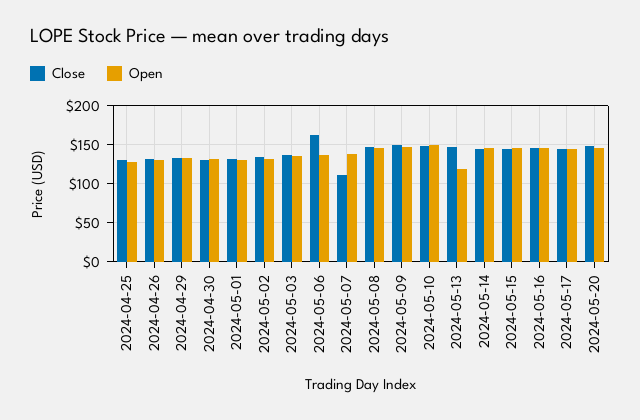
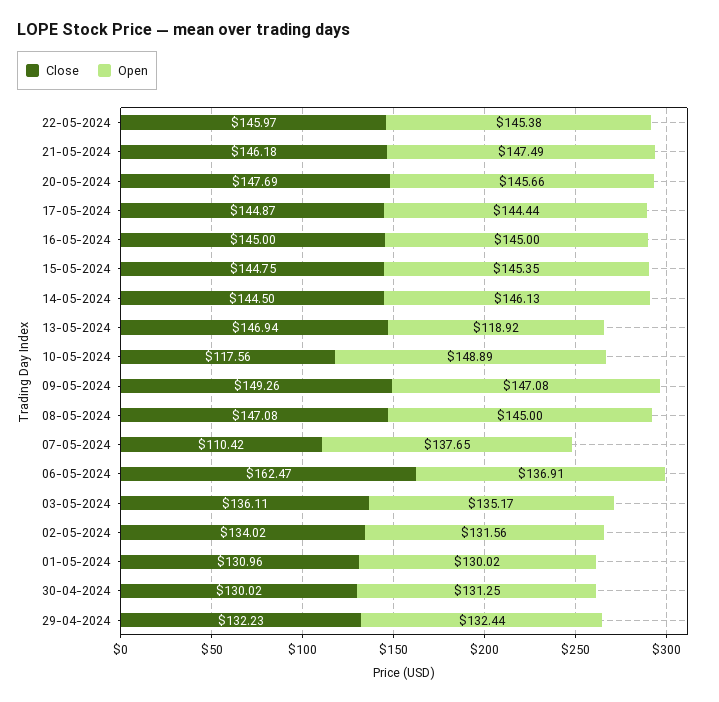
Close, 2024-04-25: 130 -> none
Open, 2024-04-25: 130 -> none
Close, 2024-04-26: 130 -> none
Open, 2024-04-26: 130 -> none
Close, 2024-05-10: 150 -> 117.56
Close, 22-05-2024: none -> 145.97
Open, 22-05-2024: none -> 145.38
Close, 21-05-2024: none -> 146.18
Open, 21-05-2024: none -> 147.49

